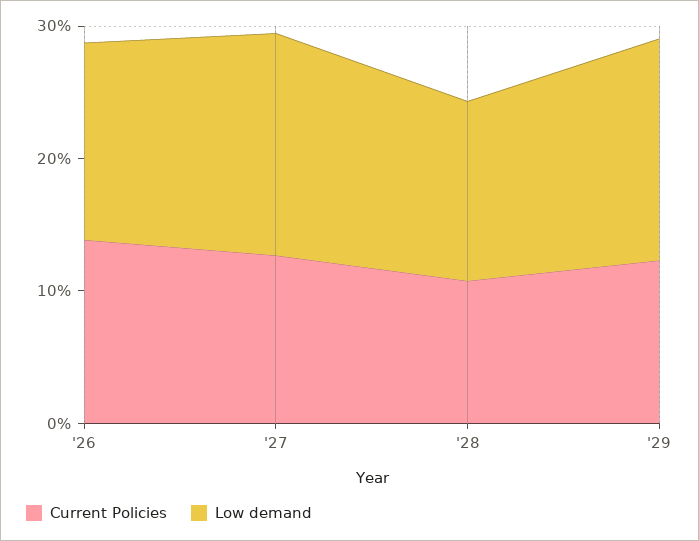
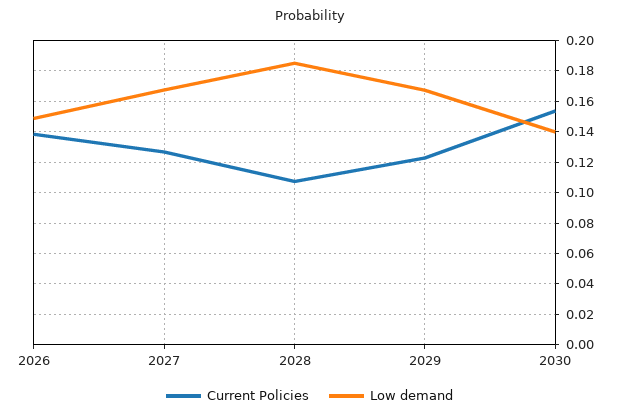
Low demand, '28: 0.14 -> 0.185
Current Policies, 2030: none -> 0.155
Low demand, 2030: none -> 0.14

